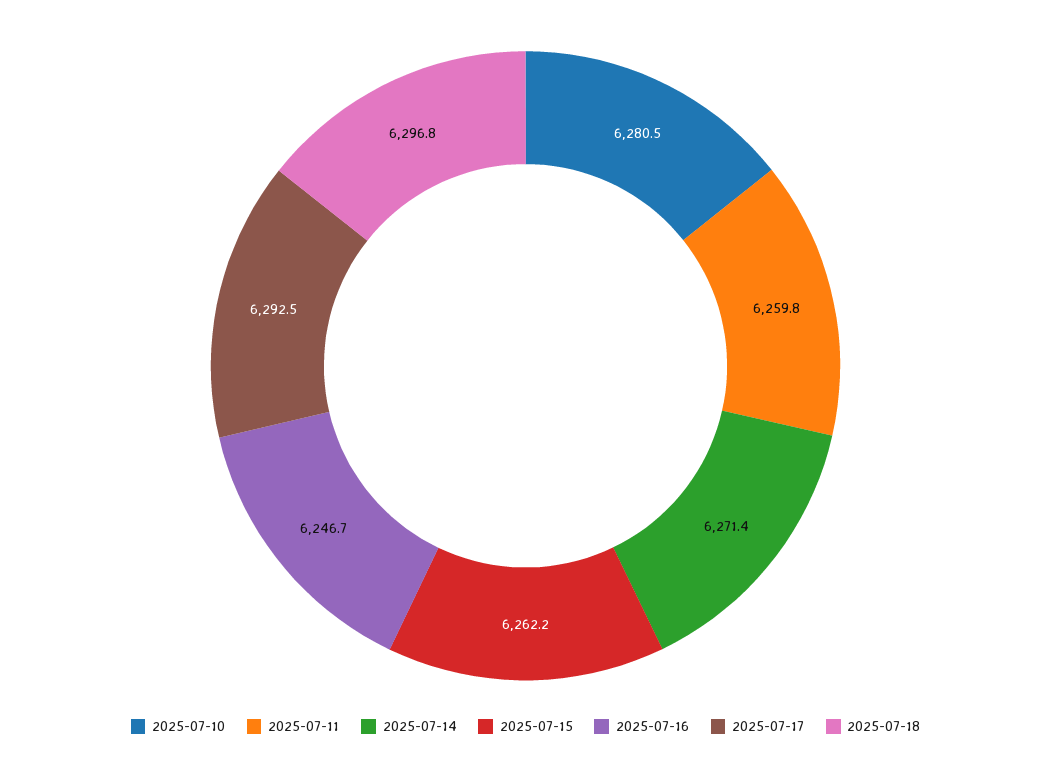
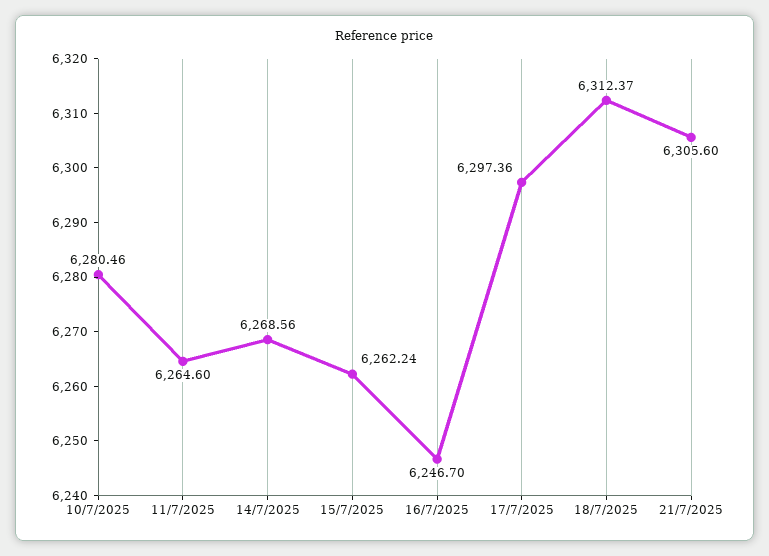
2025-07-11: 6259.8 -> 6264.6
2025-07-14: 6271.4 -> 6268.56
2025-07-17: 6292.5 -> 6297.36
2025-07-18: 6296.8 -> 6312.37
21/7/2025: none -> 6305.6

